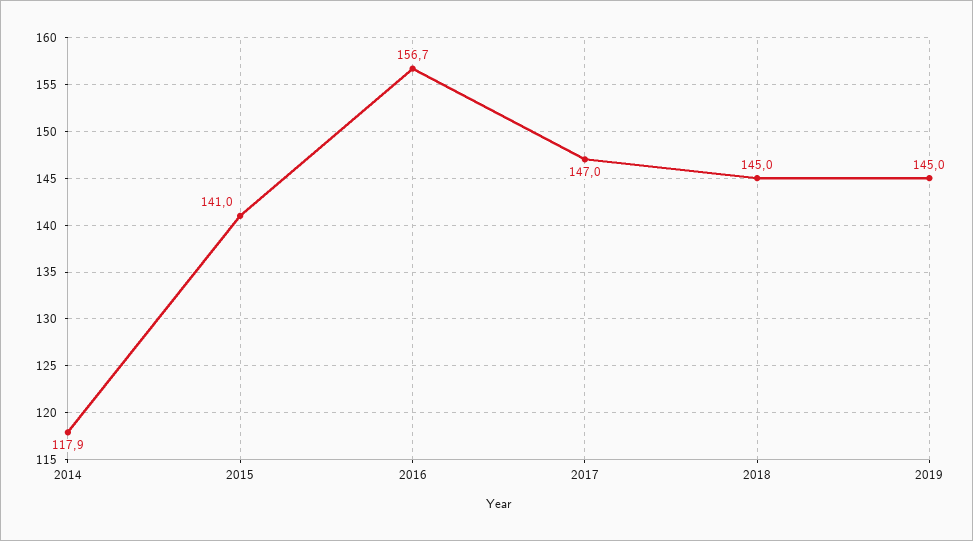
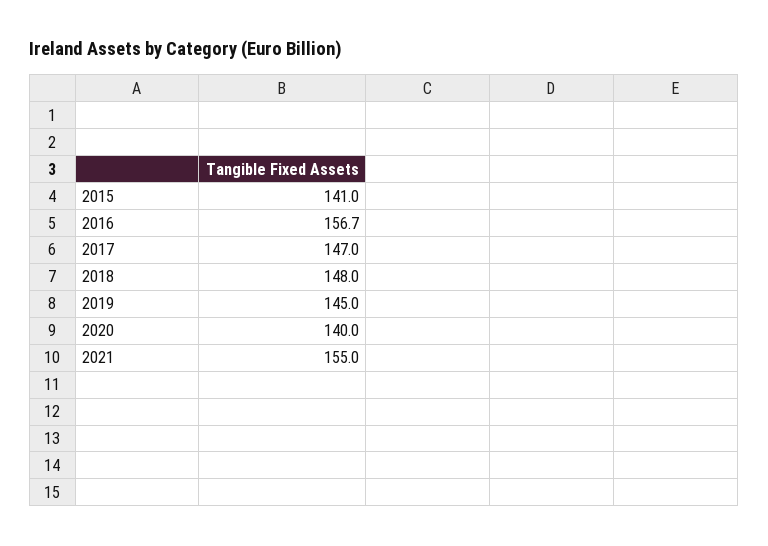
2014: 117.9 -> none
2018: 145 -> 148
2020: none -> 140
2021: none -> 155

